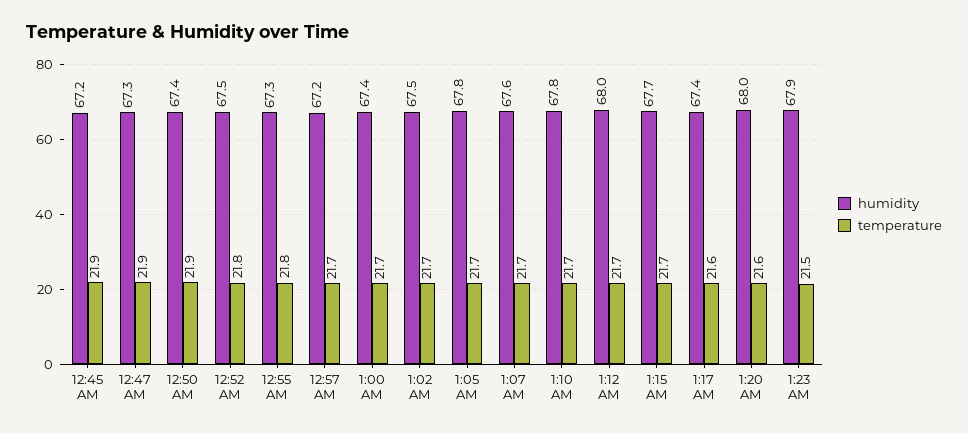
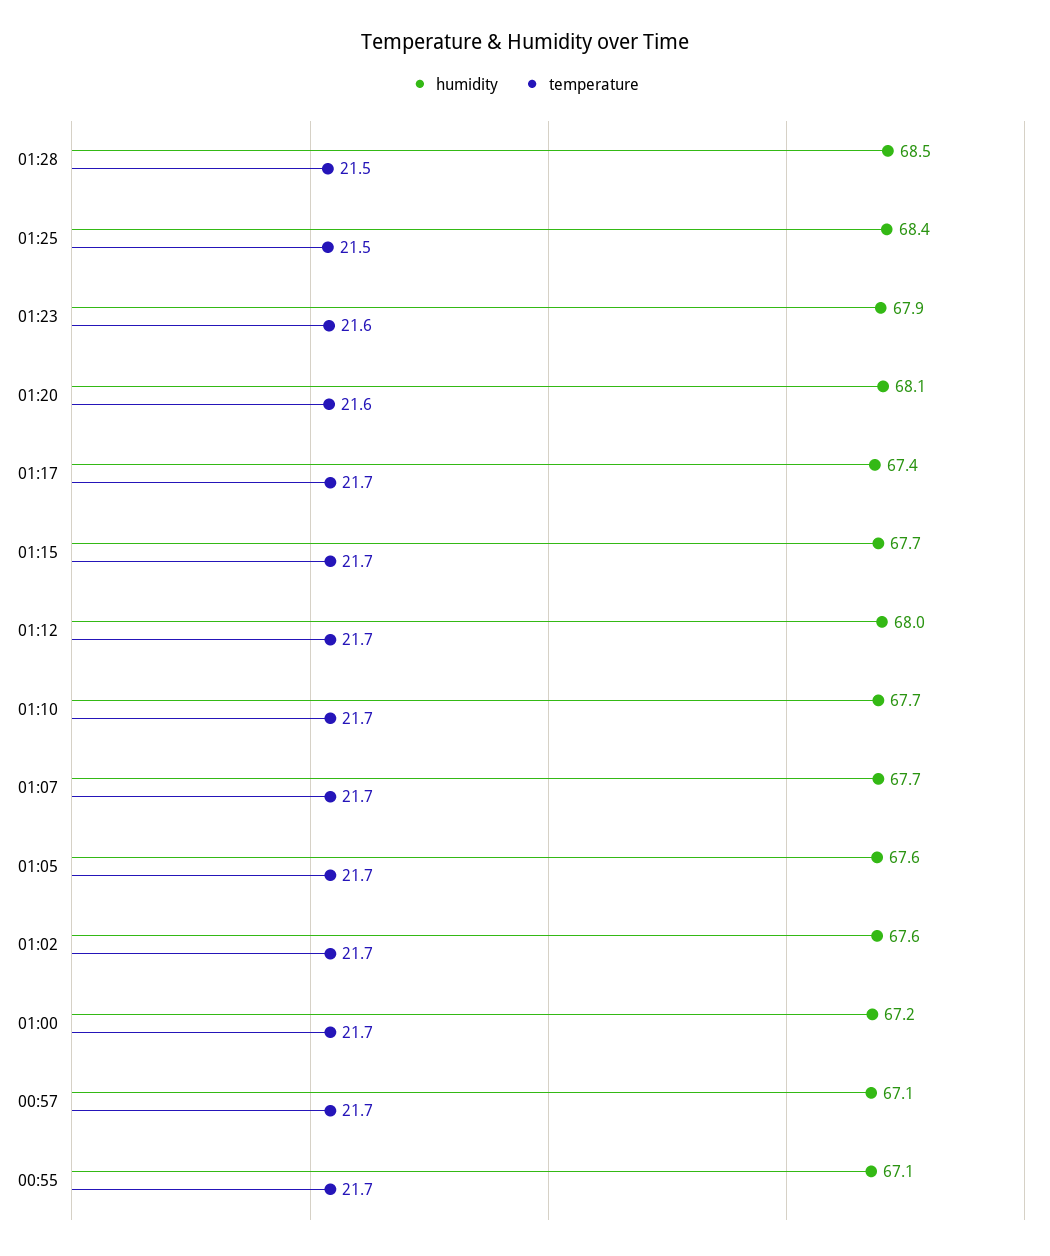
humidity, 12:45 AM: 67.2 -> none
temperature, 12:45 AM: 21.9 -> none
humidity, 12:47 AM: 67.3 -> none
temperature, 12:47 AM: 21.9 -> none
humidity, 12:50 AM: 67.4 -> none
temperature, 12:50 AM: 21.9 -> none
humidity, 12:52 AM: 67.5 -> none
temperature, 12:52 AM: 21.8 -> none
humidity, 12:55 AM: 67.3 -> 67.1
temperature, 12:55 AM: 21.8 -> 21.7
humidity, 12:57 AM: 67.2 -> 67.1
humidity, 1:00 AM: 67.4 -> 67.2
humidity, 1:02 AM: 67.5 -> 67.6
humidity, 1:05 AM: 67.8 -> 67.6
humidity, 1:07 AM: 67.6 -> 67.7
humidity, 1:10 AM: 67.8 -> 67.7
temperature, 1:17 AM: 21.6 -> 21.7
humidity, 1:20 AM: 68 -> 68.1
temperature, 1:23 AM: 21.5 -> 21.6
humidity, 01:28: none -> 68.5
temperature, 01:28: none -> 21.5
humidity, 01:25: none -> 68.4
temperature, 01:25: none -> 21.5

